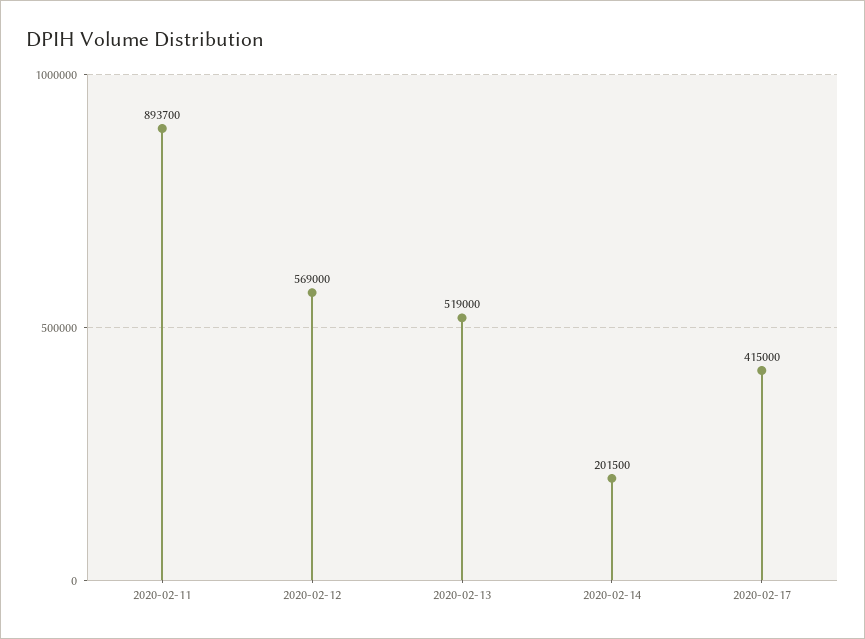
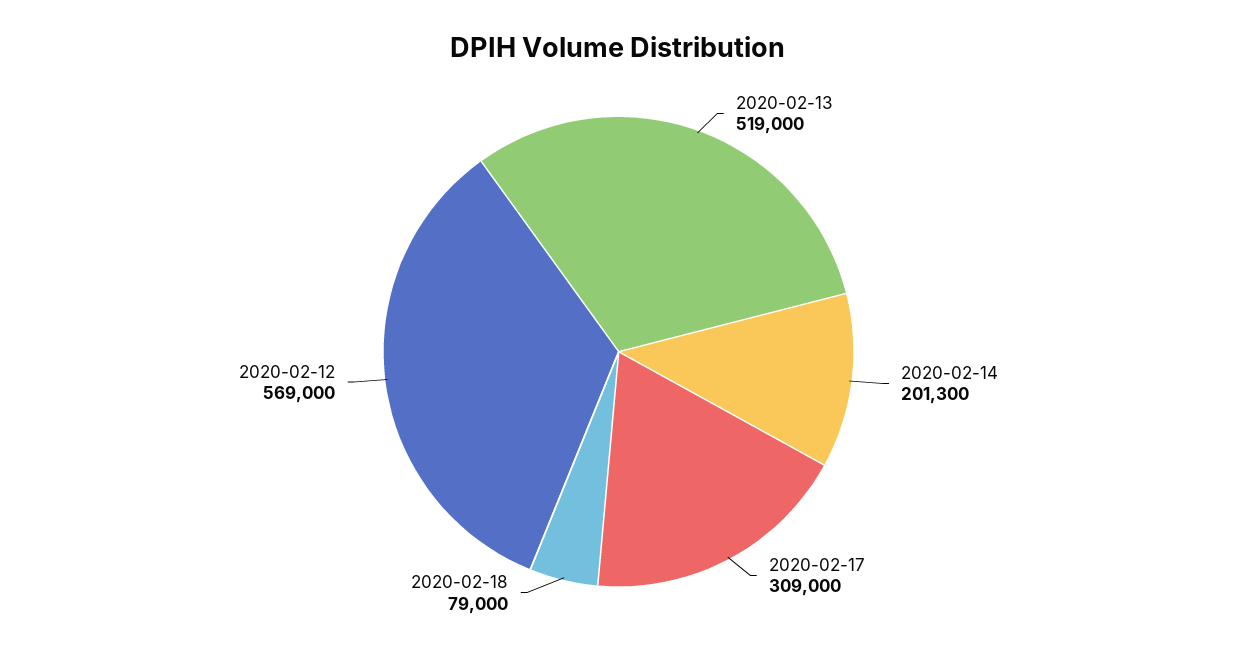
2020-02-11: 893700 -> none
2020-02-14: 201500 -> 201300
2020-02-17: 415000 -> 309000
2020-02-18: none -> 79000

